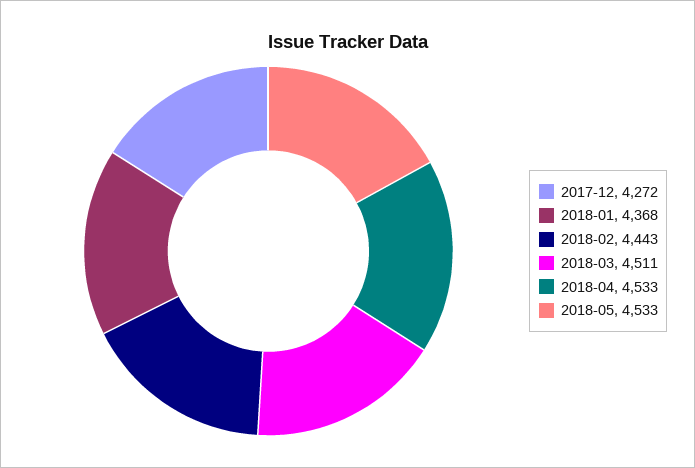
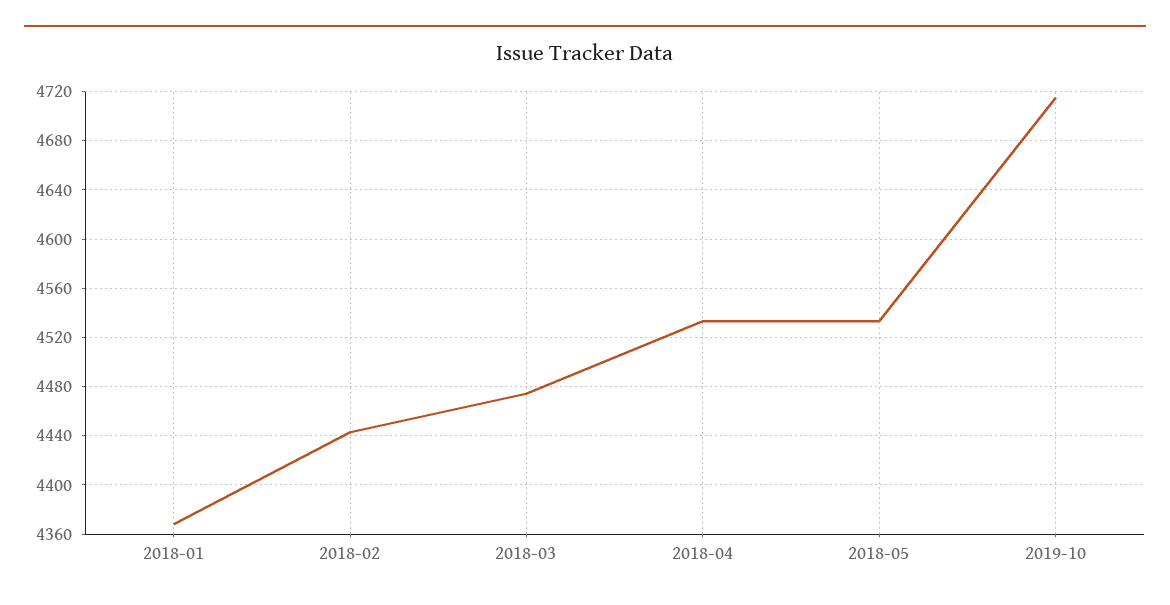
2017-12: 4272 -> none
2018-03: 4511 -> 4475
2019-10: none -> 4715

